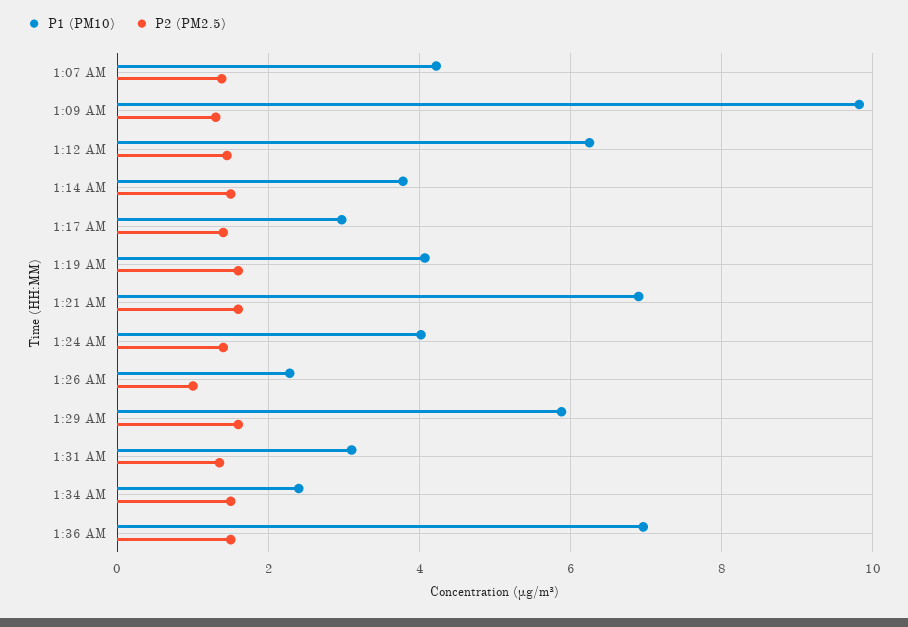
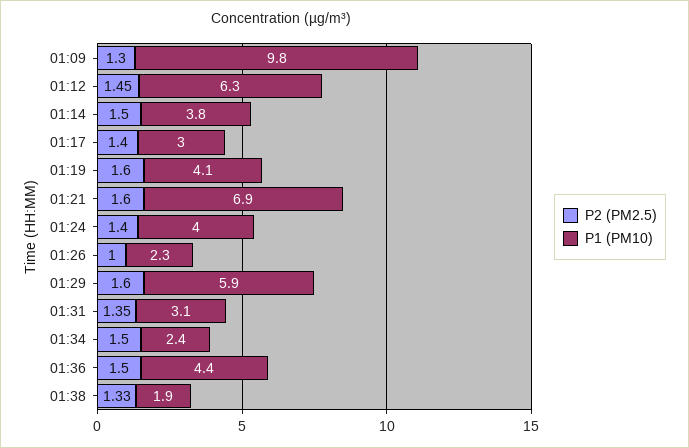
P1 (PM10), 1:07 AM: 4.2 -> none
P2 (PM2.5), 1:07 AM: 1.4 -> none
P1 (PM10), 1:36 AM: 7 -> 4.4
P2 (PM2.5), 01:38: none -> 1.33
P1 (PM10), 01:38: none -> 1.9

